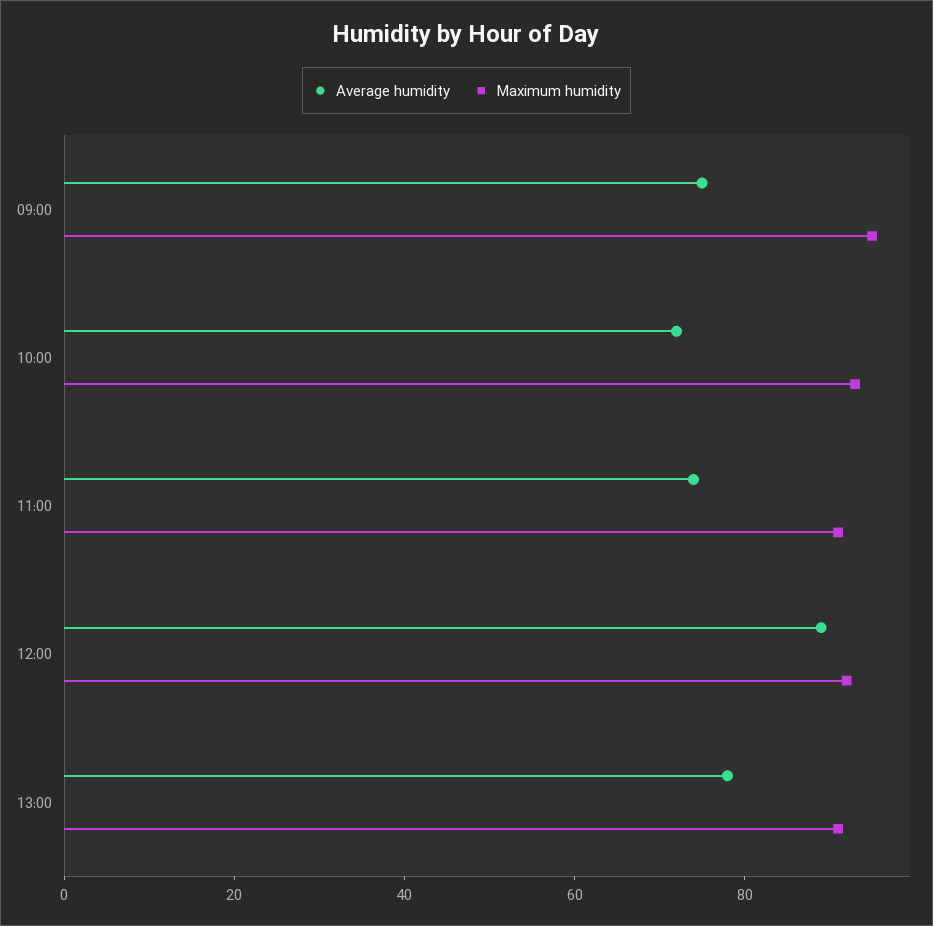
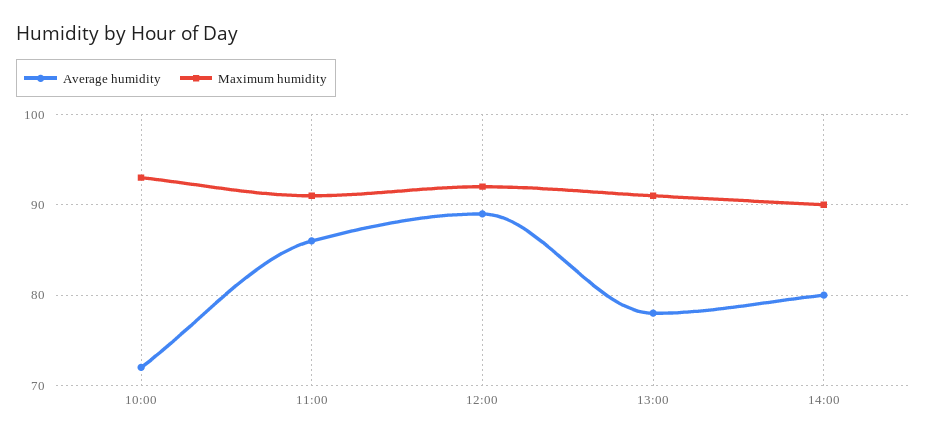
Average humidity, 09:00: 75 -> none
Maximum humidity, 09:00: 95 -> none
Average humidity, 11:00: 75 -> 86
Average humidity, 14:00: none -> 80
Maximum humidity, 14:00: none -> 90

